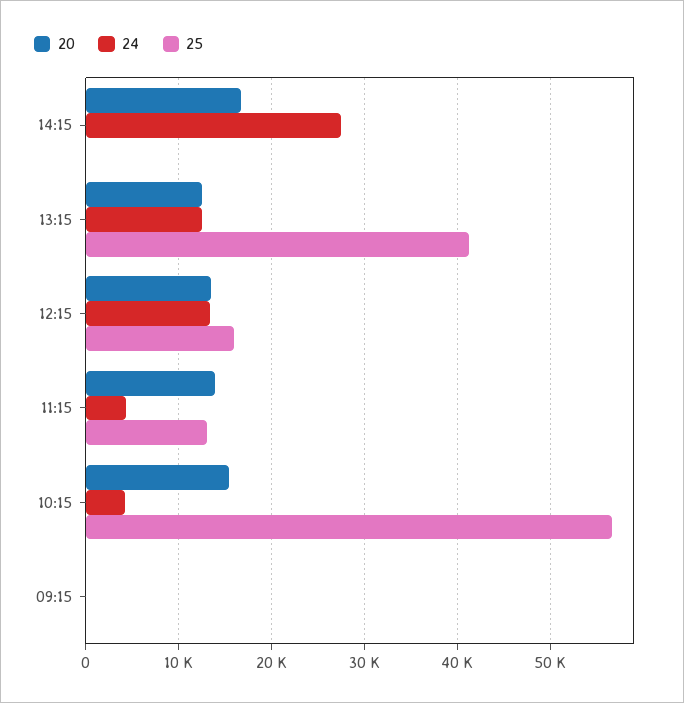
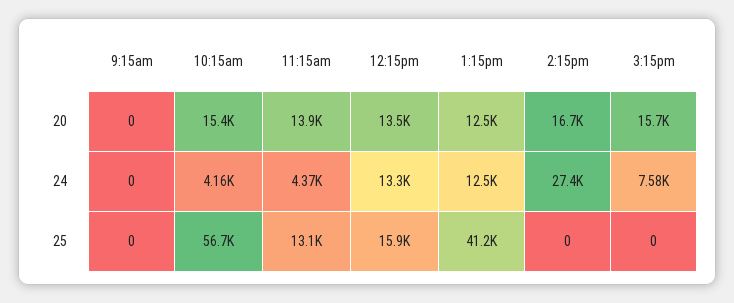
20, 3:15pm: none -> 15700
24, 3:15pm: none -> 7580
25, 3:15pm: none -> 0

